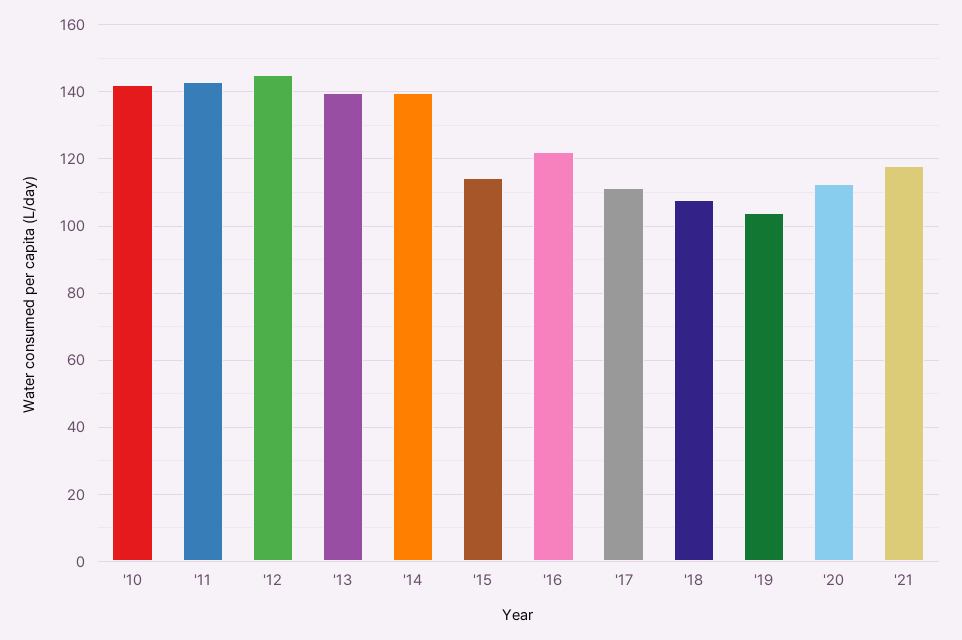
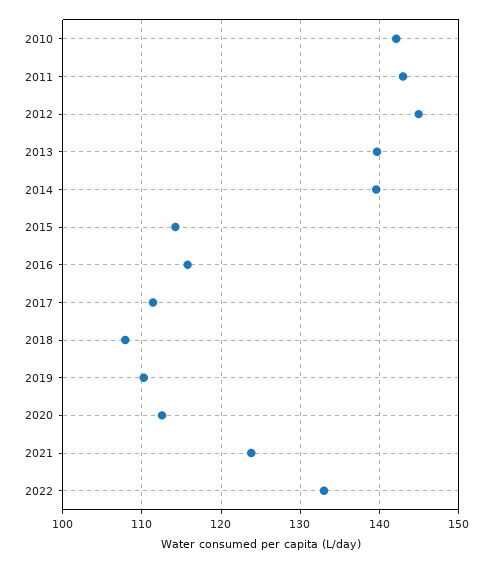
'16: 122 -> 116
'19: 104 -> 110
'21: 118 -> 124
2022: none -> 133

